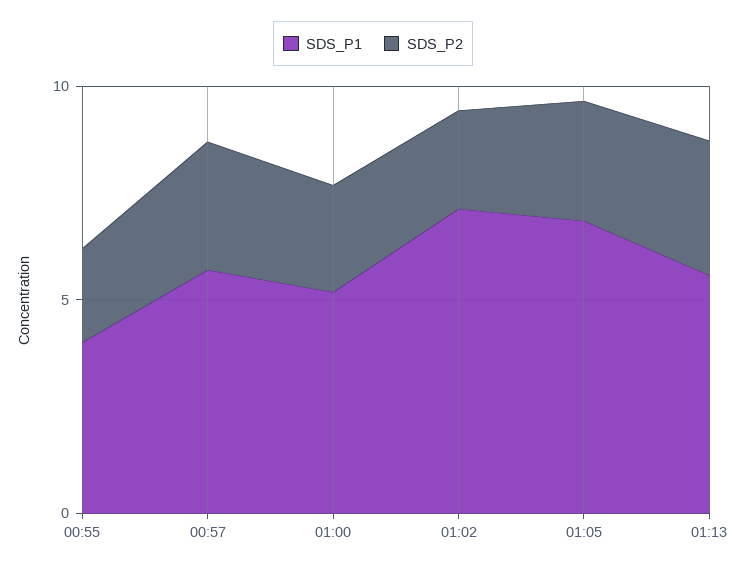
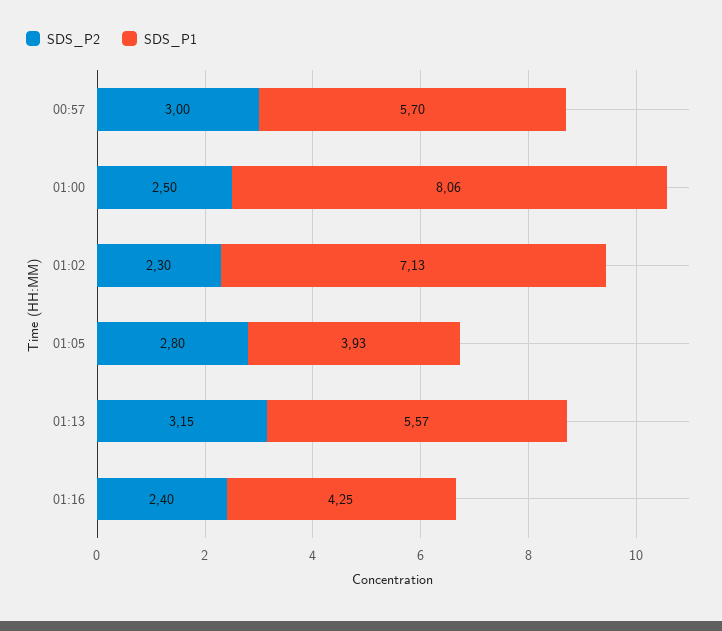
SDS_P1, 00:55: 4 -> none
SDS_P2, 00:55: 2 -> none
SDS_P1, 01:00: 5 -> 8.06
SDS_P1, 01:05: 7 -> 3.93
SDS_P2, 01:16: none -> 2.4
SDS_P1, 01:16: none -> 4.25

